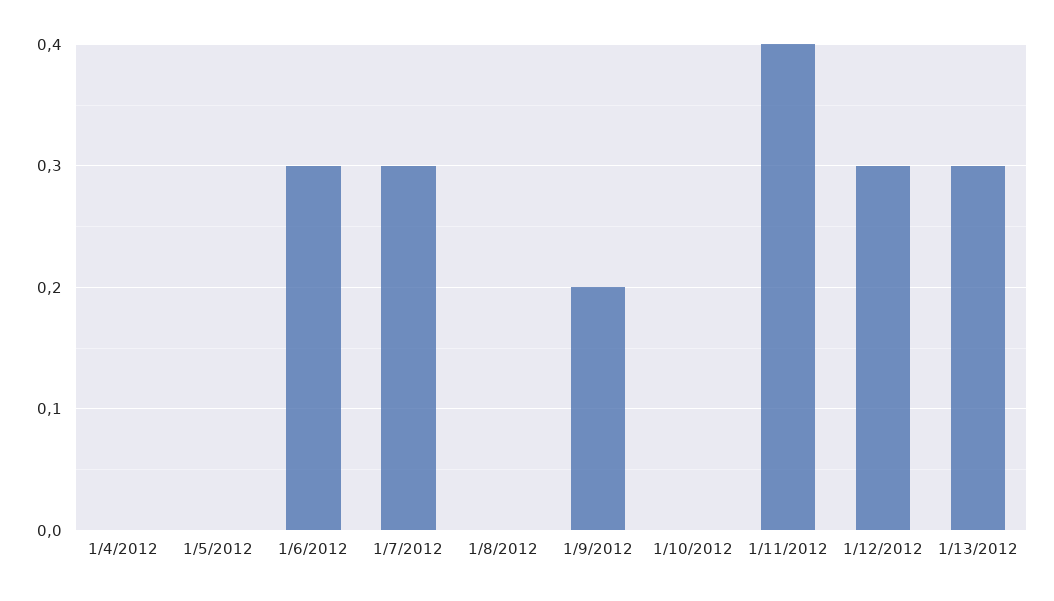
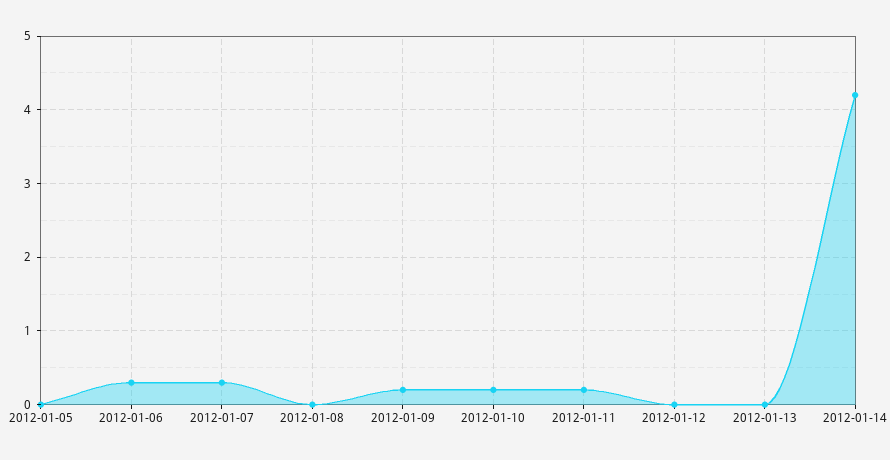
1/4/2012: 0 -> none
1/10/2012: 0 -> 0.2
1/11/2012: 0.4 -> 0.2
1/12/2012: 0.3 -> 0
1/13/2012: 0.3 -> 0
2012-01-14: none -> 4.2

